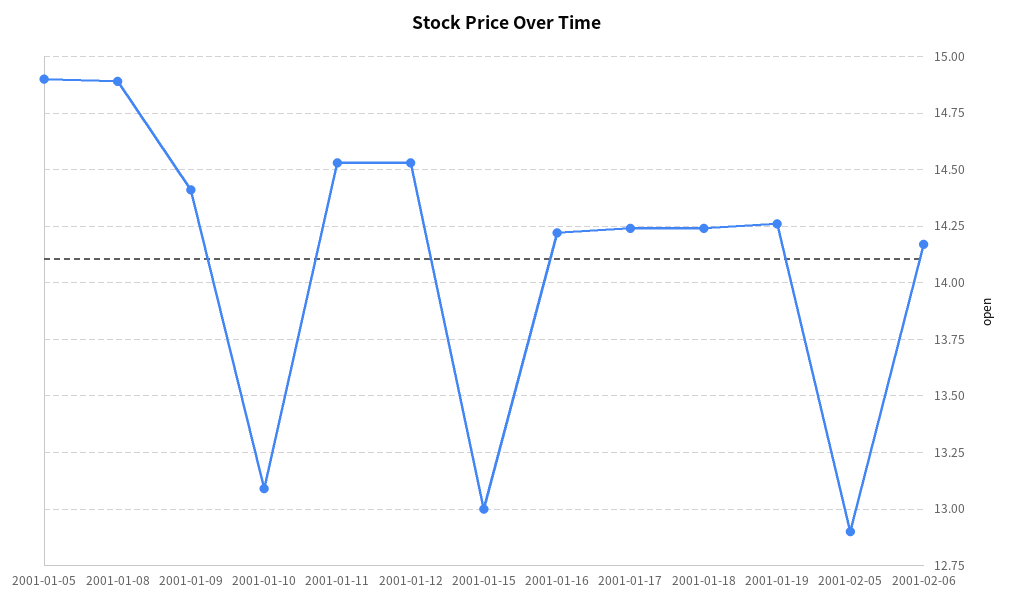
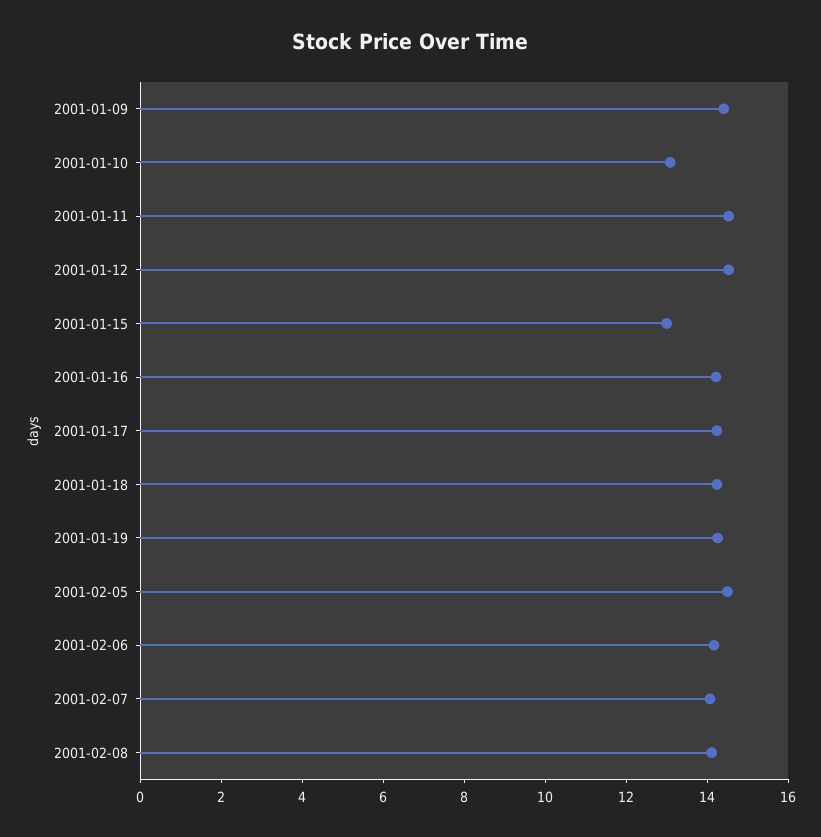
2001-01-05: 14.9 -> none
2001-01-08: 14.9 -> none
2001-02-05: 12.9 -> 14.5
2001-02-07: none -> 14
2001-02-08: none -> 14

